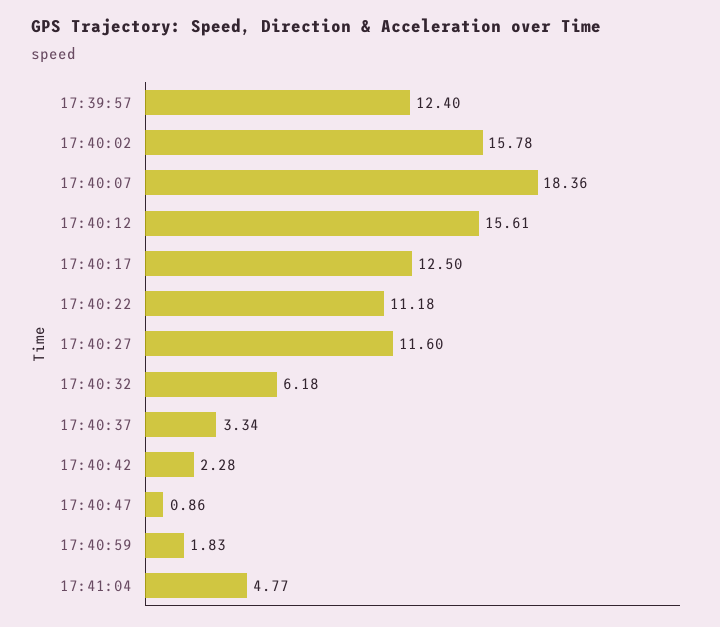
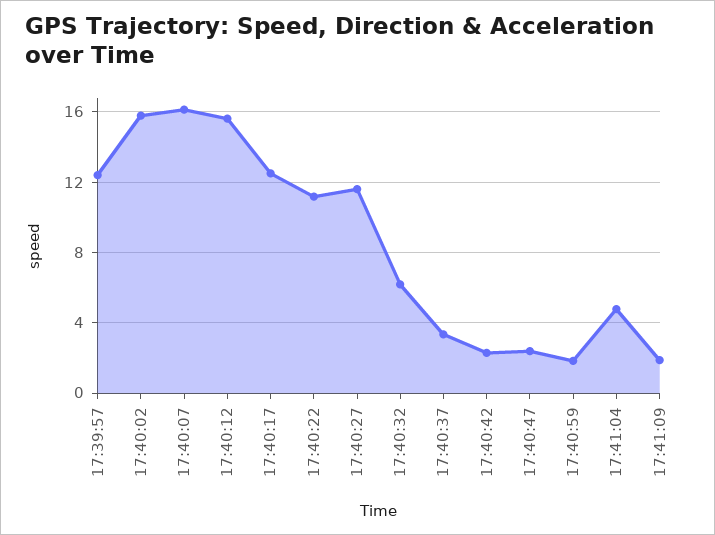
17:40:07: 18.36 -> 16
17:40:47: 0.86 -> 2.5
17:41:09: none -> 2

